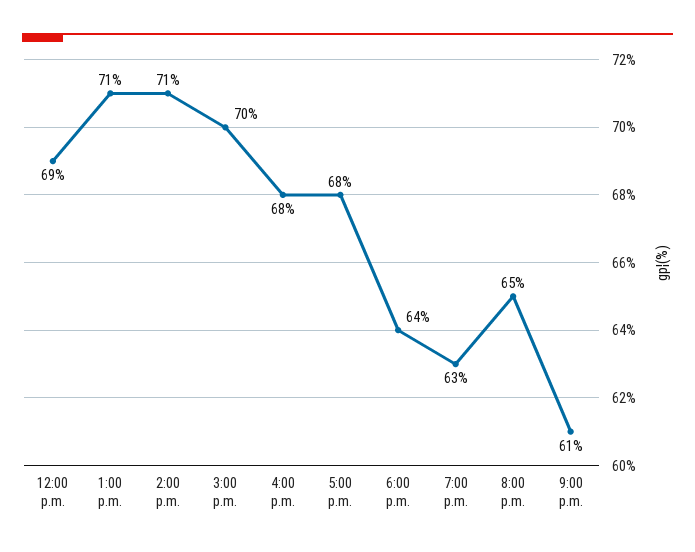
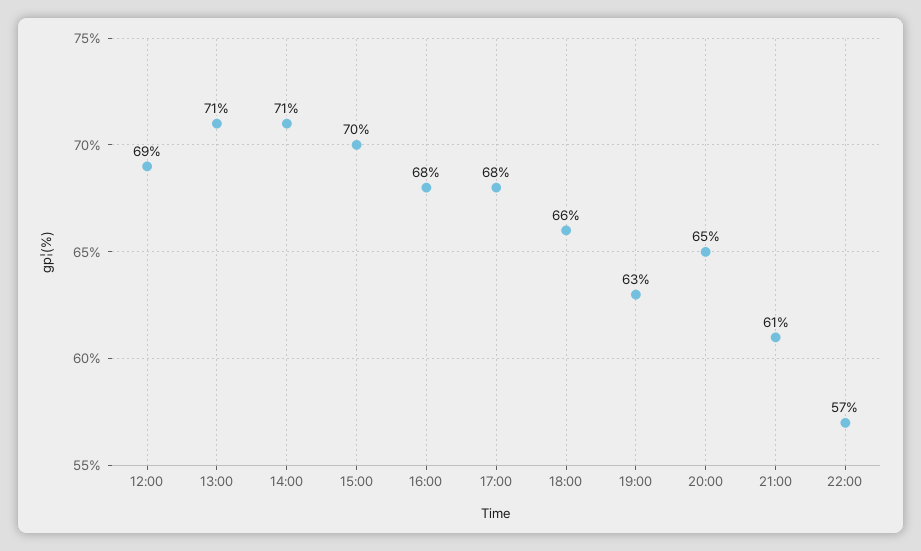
6:00 p.m.: 64 -> 66
22:00: none -> 57

